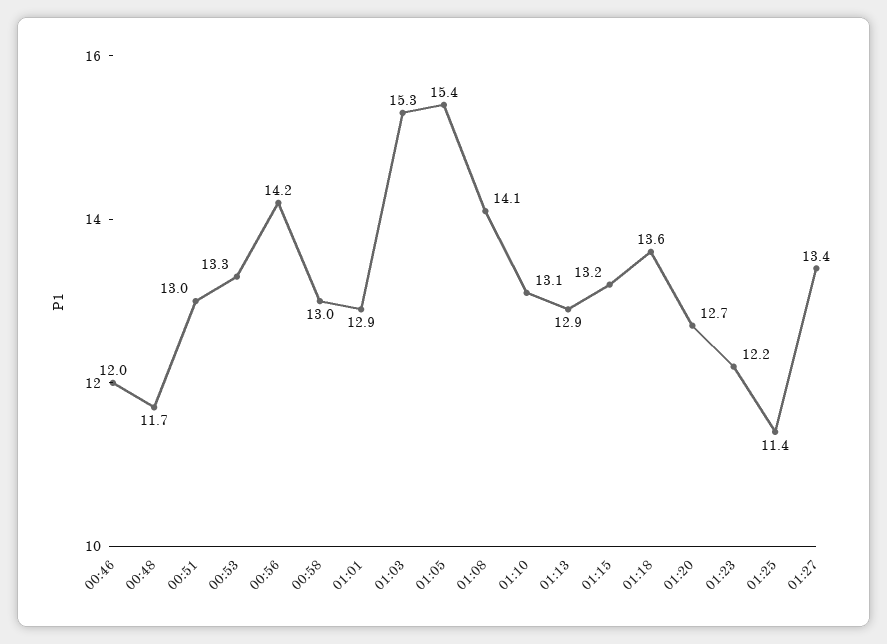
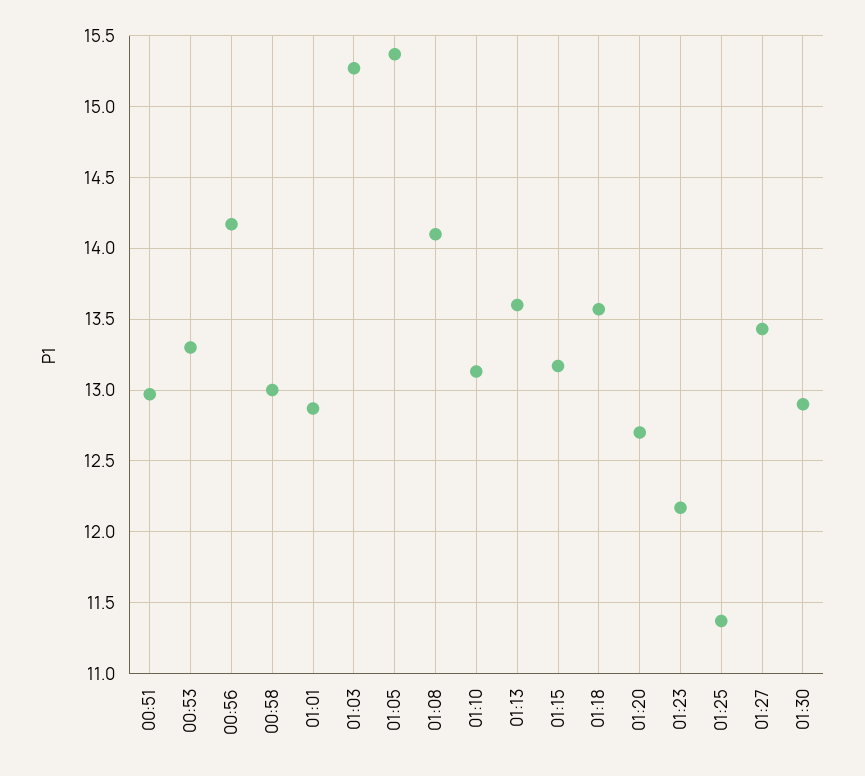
00:46: 12 -> none
00:48: 11.7 -> none
01:13: 12.9 -> 13.6
01:30: none -> 12.9

